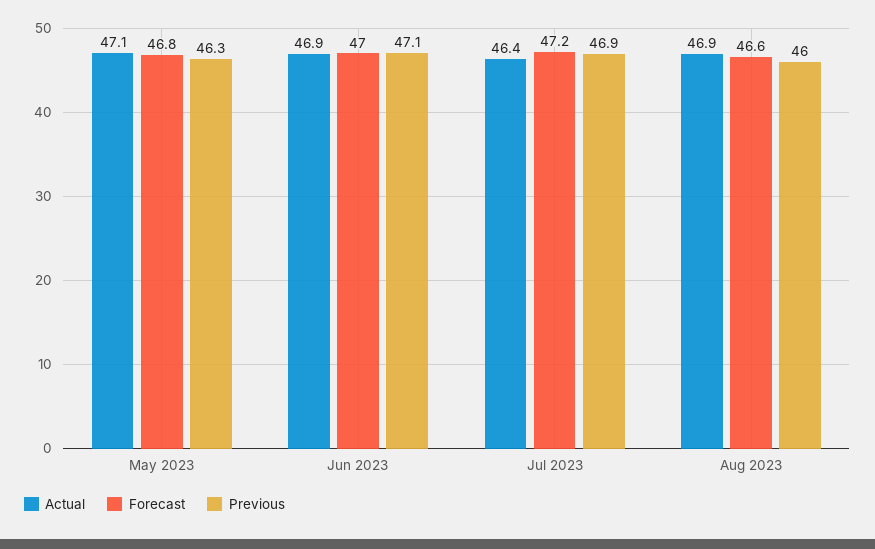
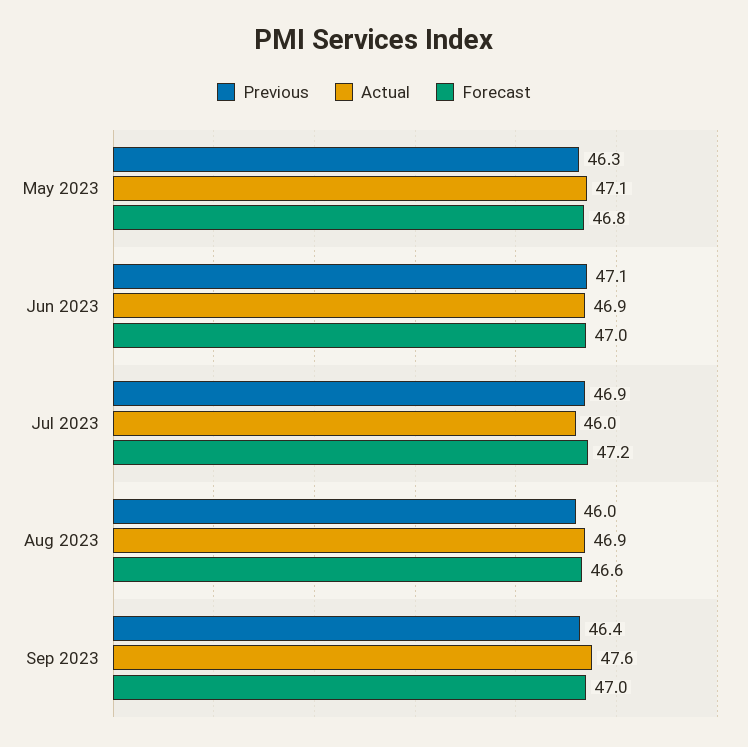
Actual, Jul 2023: 46.4 -> 46
Previous, Sep 2023: none -> 46.4
Actual, Sep 2023: none -> 47.6
Forecast, Sep 2023: none -> 47

